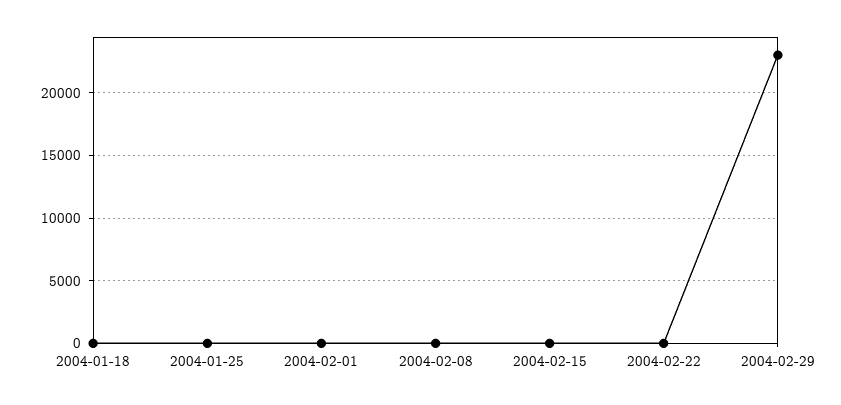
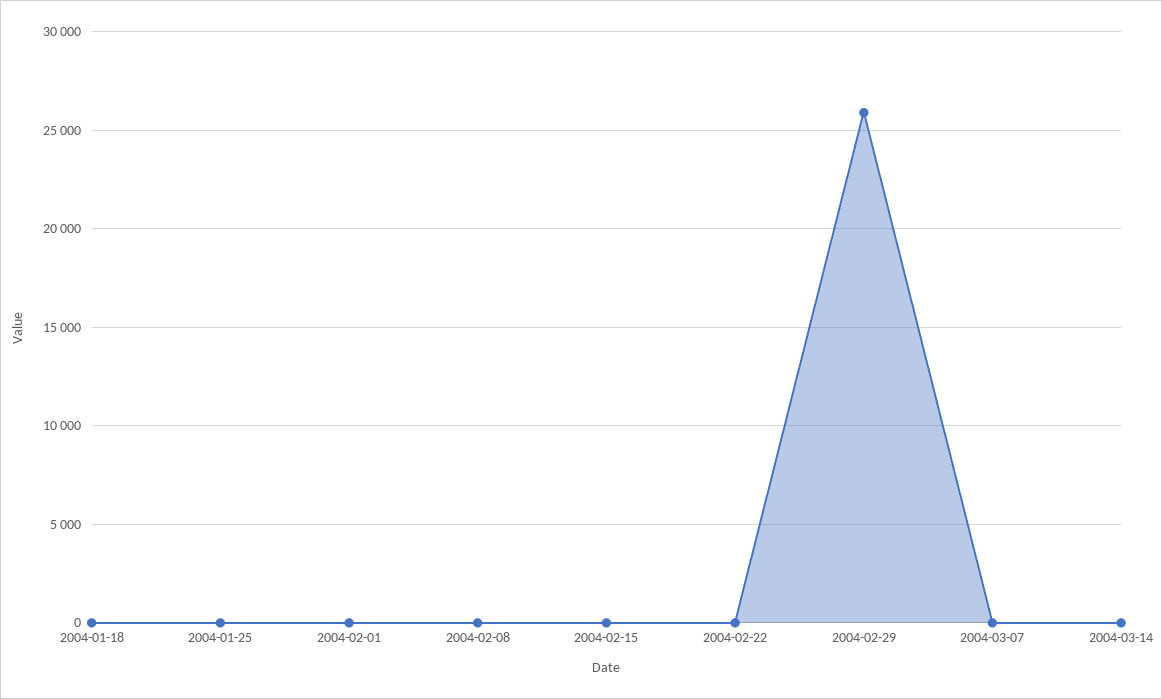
2004-02-29: 23000 -> 26000
2004-03-07: none -> 0
2004-03-14: none -> 0

